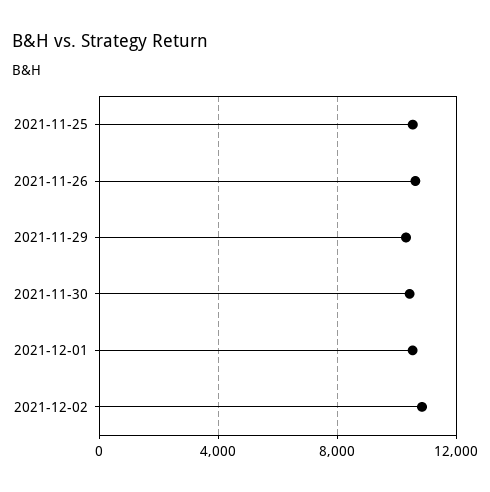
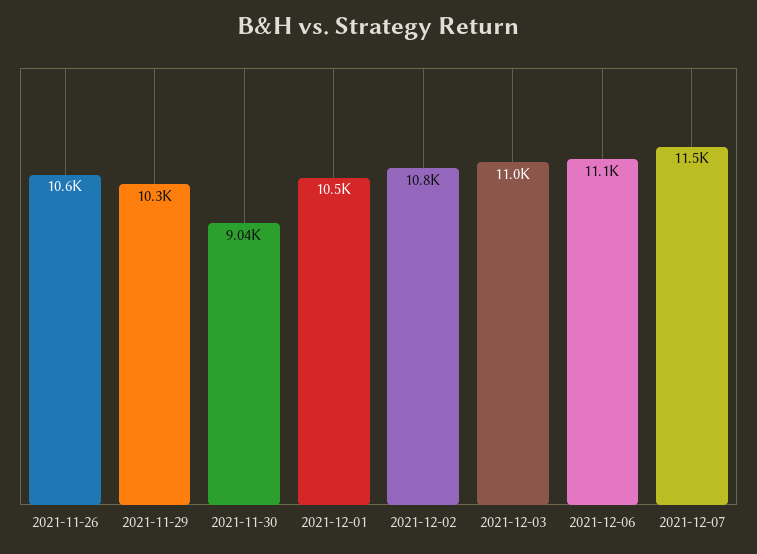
2021-11-25: 10500 -> none
2021-11-30: 10500 -> 9040
2021-12-03: none -> 11000
2021-12-06: none -> 11100
2021-12-07: none -> 11500

